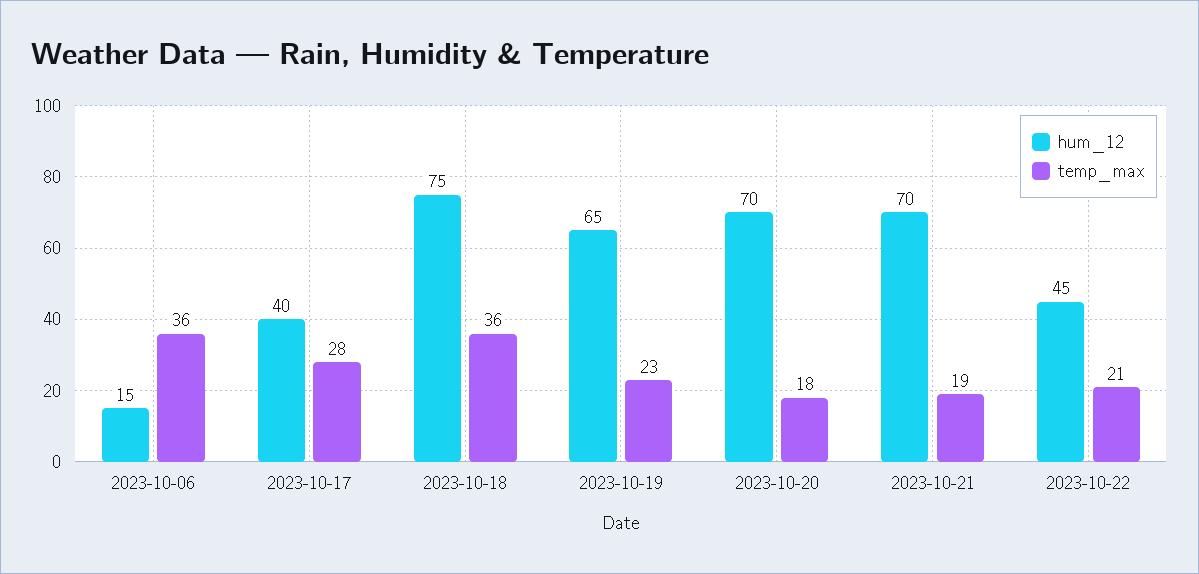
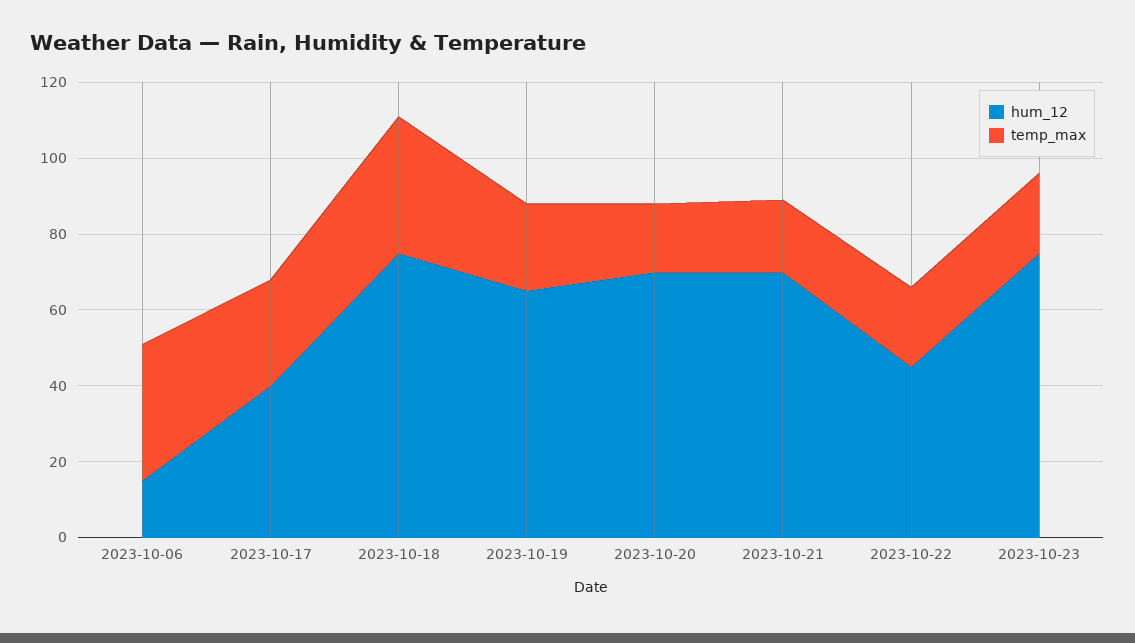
hum_12, 2023-10-23: none -> 75
temp_max, 2023-10-23: none -> 20

